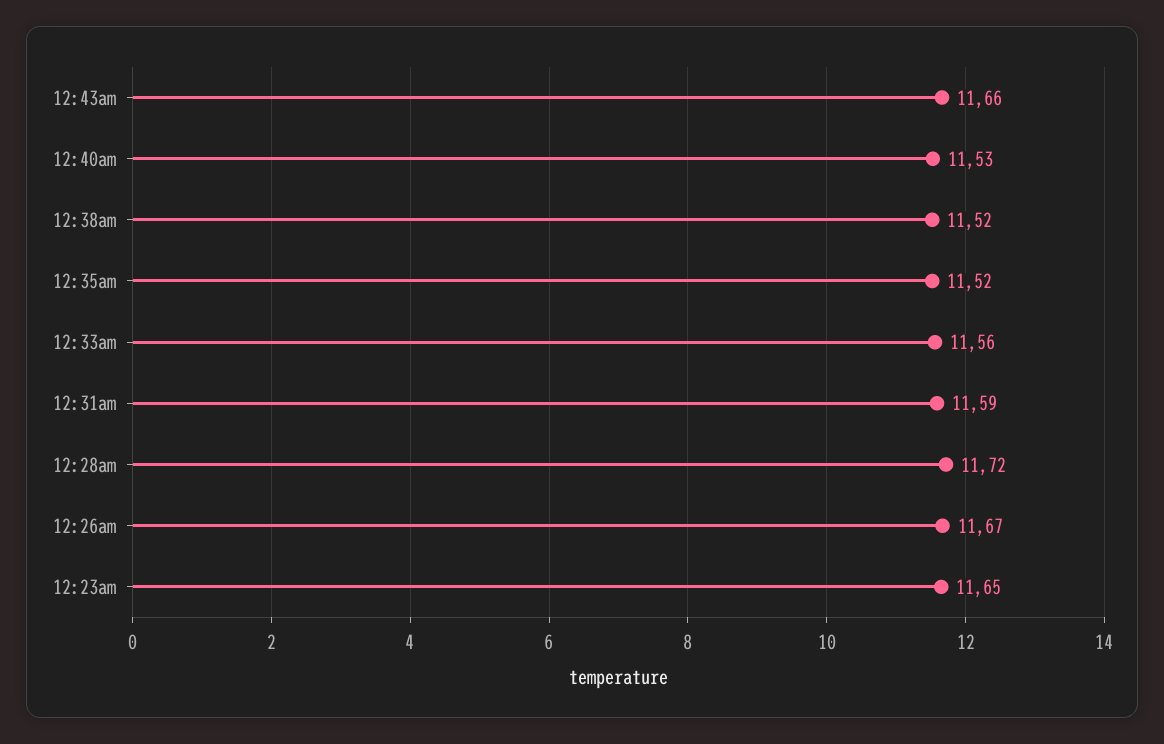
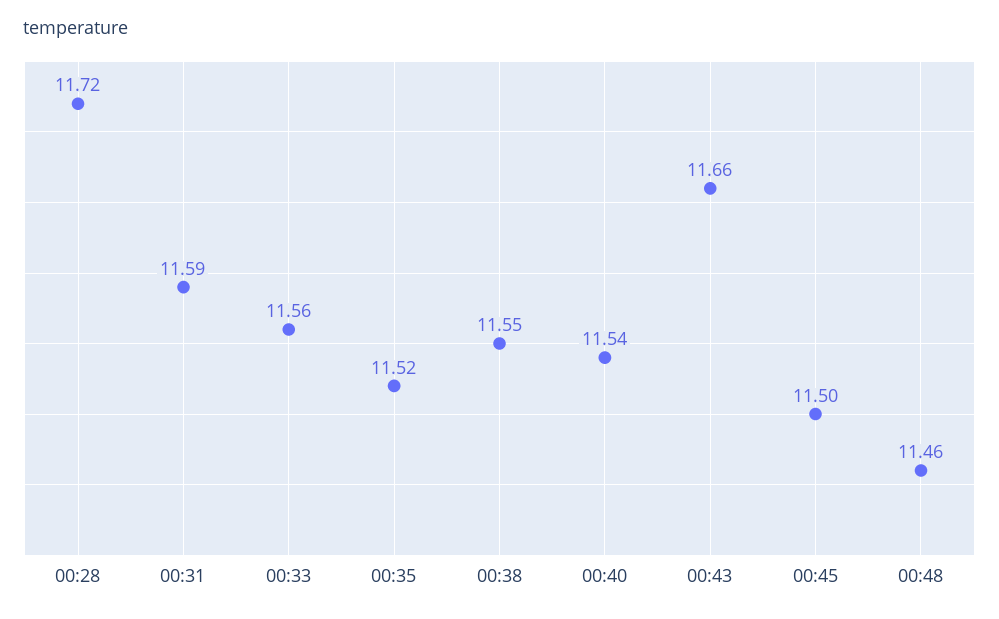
12:40am: 11.53 -> 11.54
12:38am: 11.52 -> 11.55
12:26am: 11.67 -> none
12:23am: 11.65 -> none
00:45: none -> 11.5
00:48: none -> 11.46

